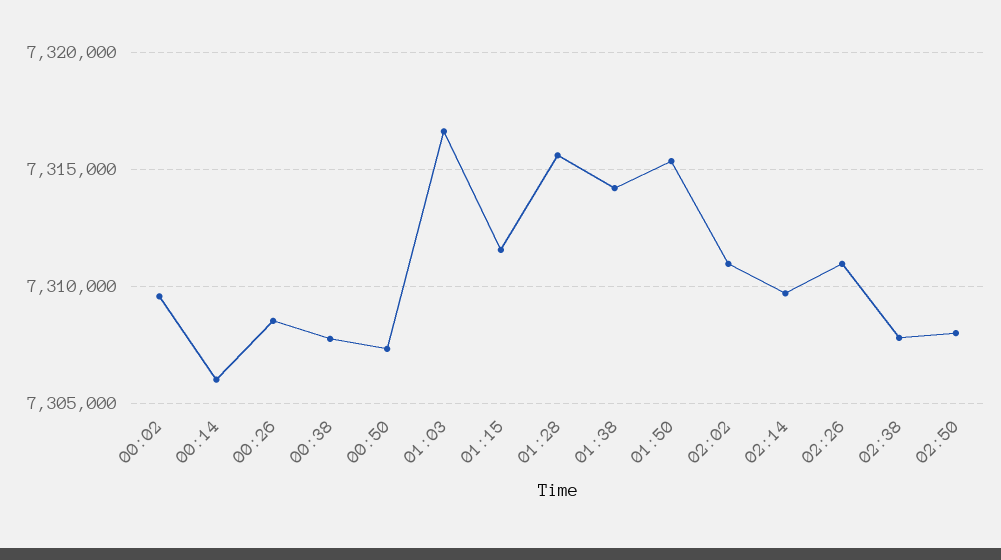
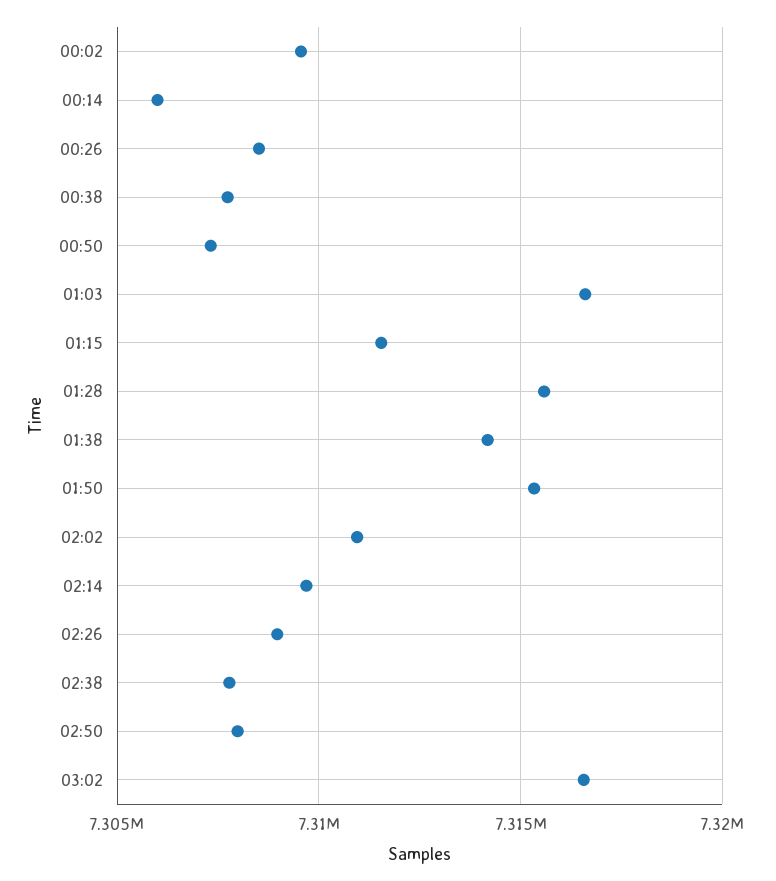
02:26: 7311000 -> 7309000
03:02: none -> 7316500

